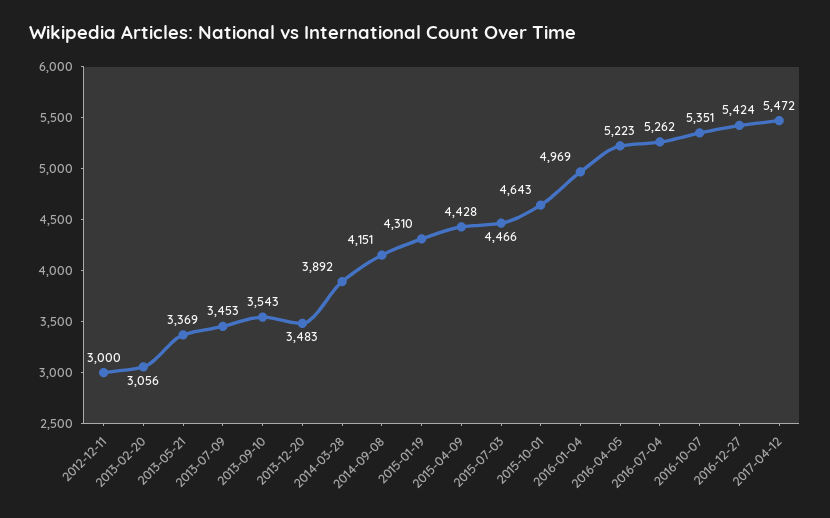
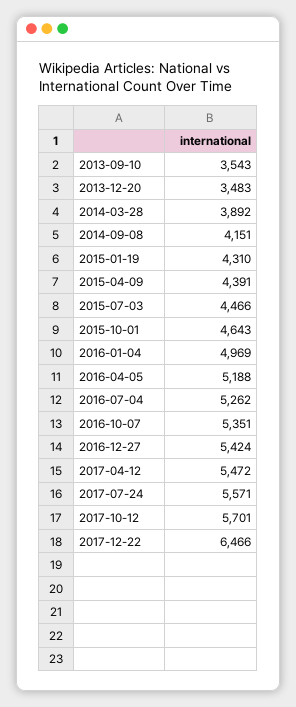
2012-12-11: 3000 -> none
2013-02-20: 3056 -> none
2013-05-21: 3369 -> none
2013-07-09: 3453 -> none
2015-04-09: 4428 -> 4391
2016-04-05: 5223 -> 5188
2017-07-24: none -> 5571
2017-10-12: none -> 5701
2017-12-22: none -> 6466

